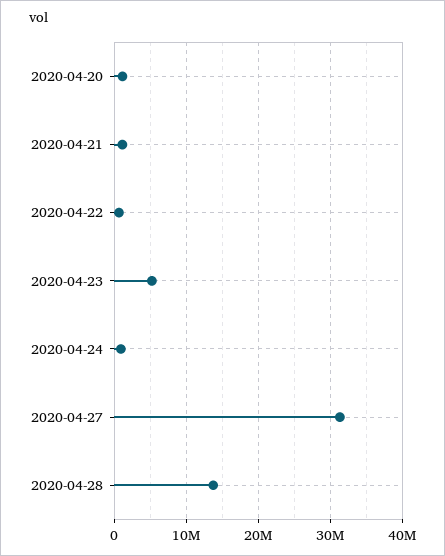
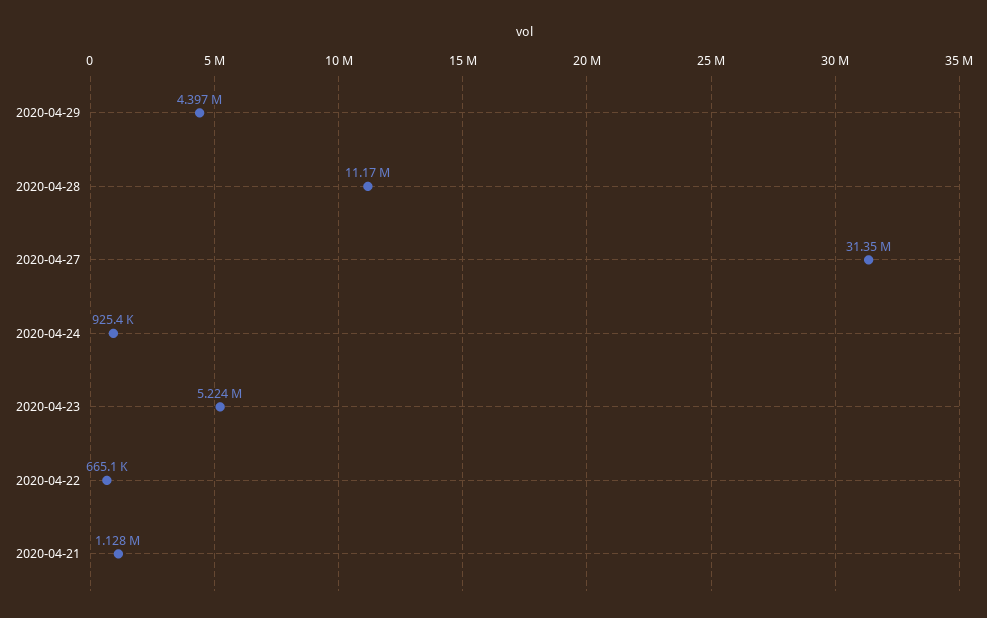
2020-04-20: 1000000 -> none
2020-04-28: 14000000 -> 11170000
2020-04-29: none -> 4397000

